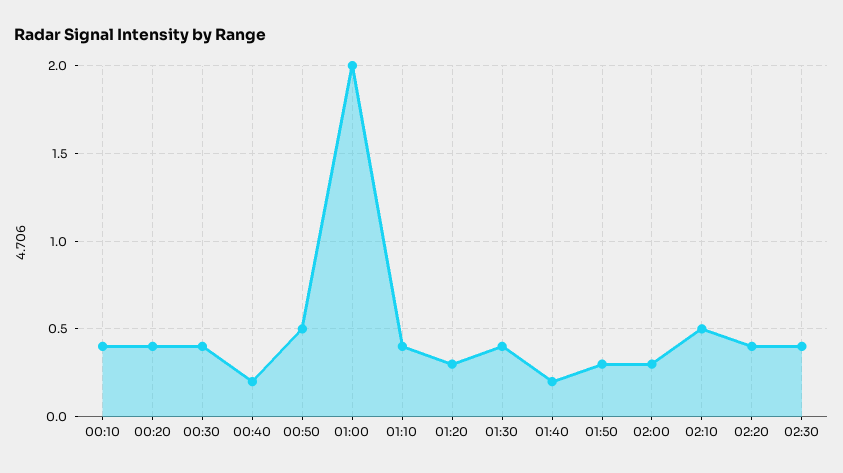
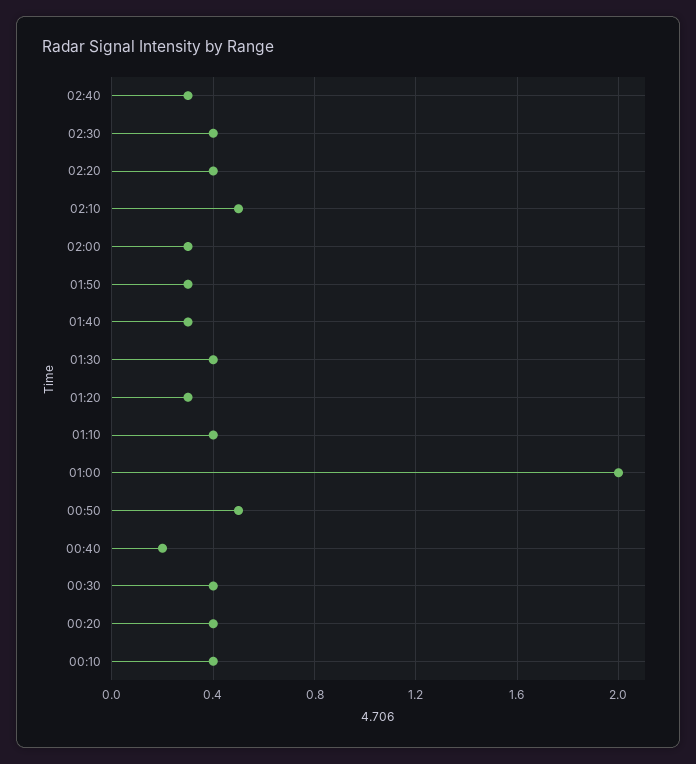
01:40: 0.2 -> 0.3
02:40: none -> 0.3

